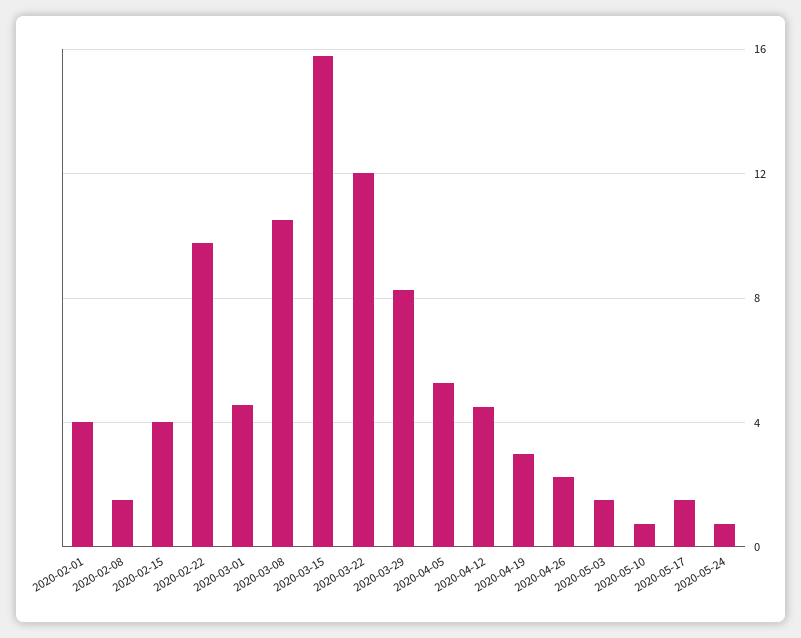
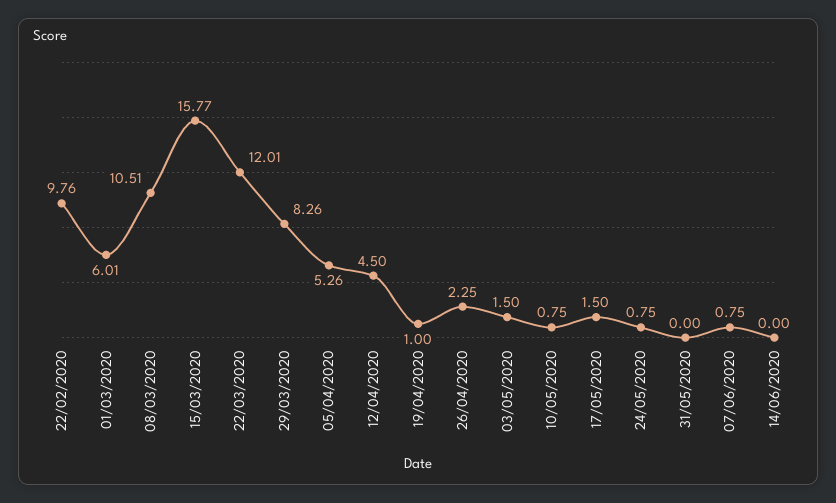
2020-02-01: 4 -> none
2020-02-08: 1.5 -> none
2020-02-15: 4 -> none
2020-03-01: 4.5 -> 6.01
2020-04-19: 3 -> 1
31/05/2020: none -> 0
07/06/2020: none -> 0.75
14/06/2020: none -> 0

